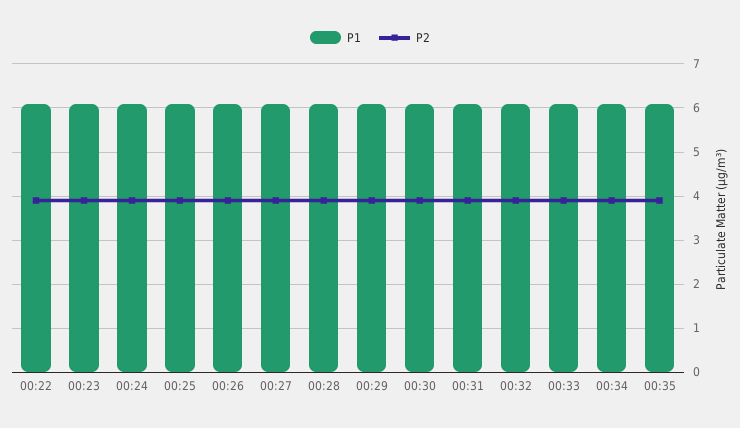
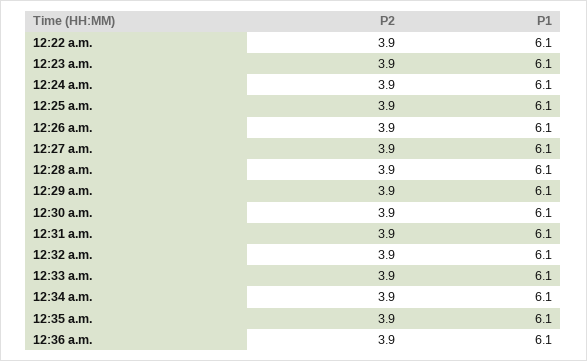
P2, 12:36 a.m.: none -> 3.9
P1, 12:36 a.m.: none -> 6.1

